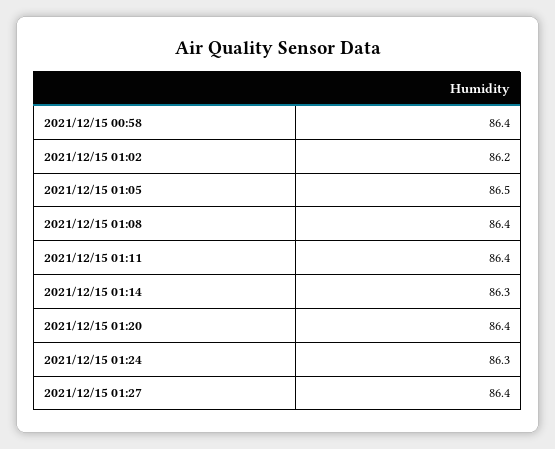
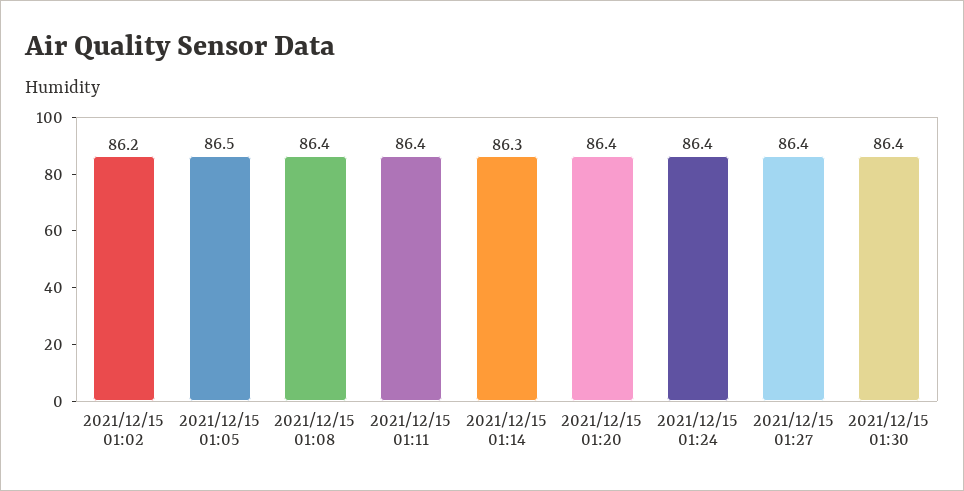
2021/12/15 00:58: 86.4 -> none
2021/12/15 01:24: 86.3 -> 86.4
2021/12/15 01:30: none -> 86.4

